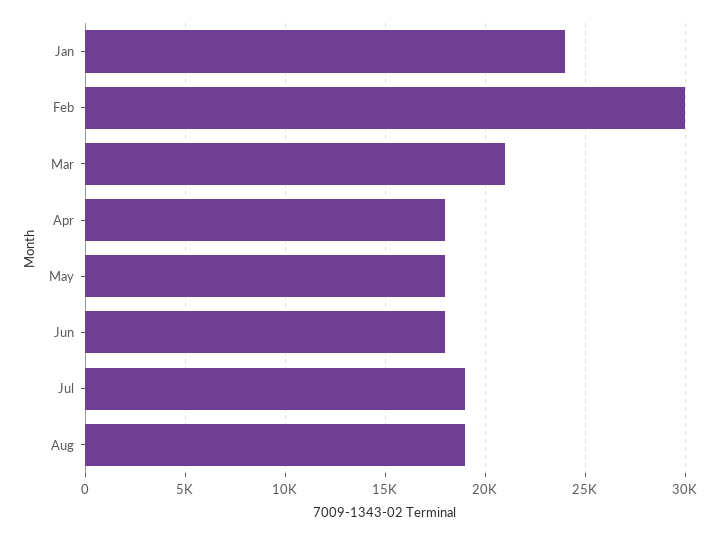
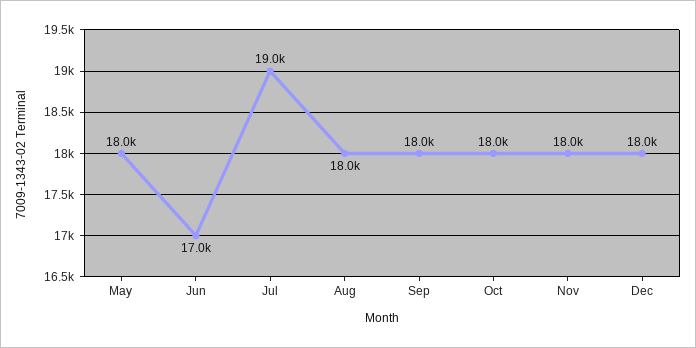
Jan: 24000 -> none
Feb: 30000 -> none
Mar: 21000 -> none
Apr: 18000 -> none
Jun: 18000 -> 17000
Aug: 19000 -> 18000
Sep: none -> 18000
Oct: none -> 18000
Nov: none -> 18000
Dec: none -> 18000

